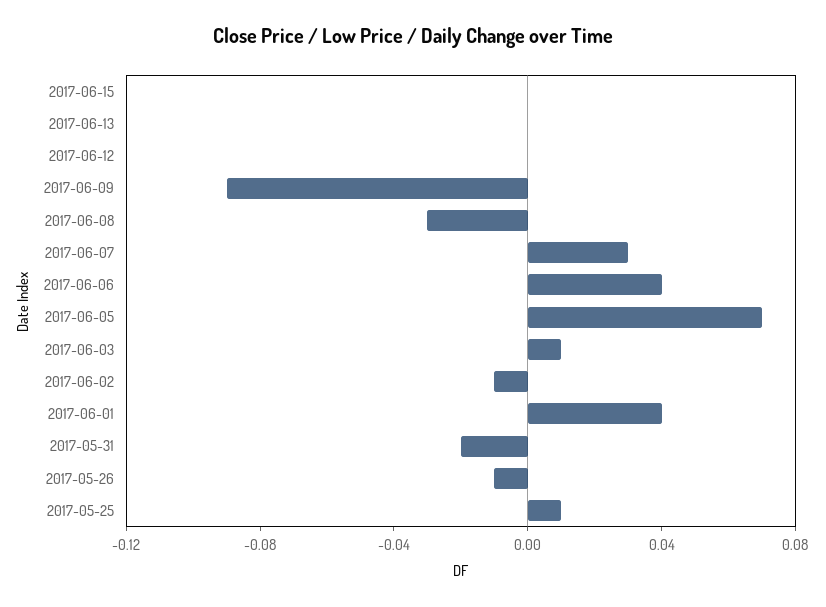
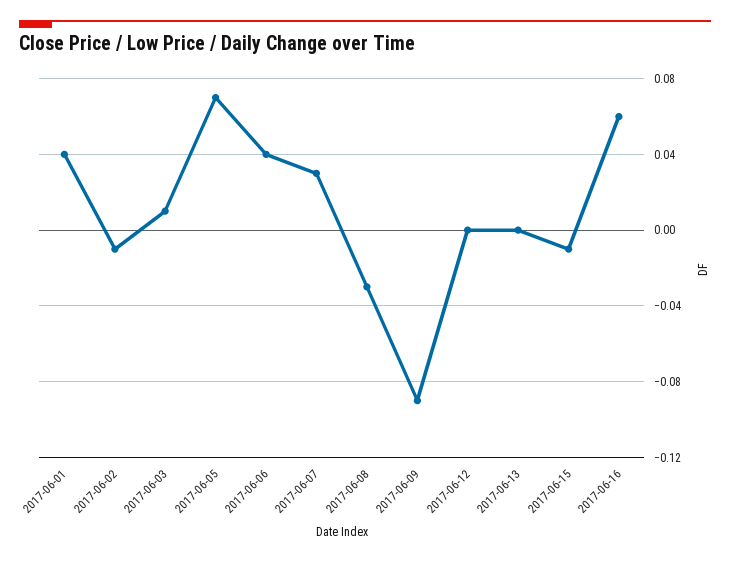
2017-06-15: 0 -> -0.01
2017-05-31: -0.02 -> none
2017-05-26: -0.01 -> none
2017-05-25: 0.01 -> none
2017-06-16: none -> 0.06

